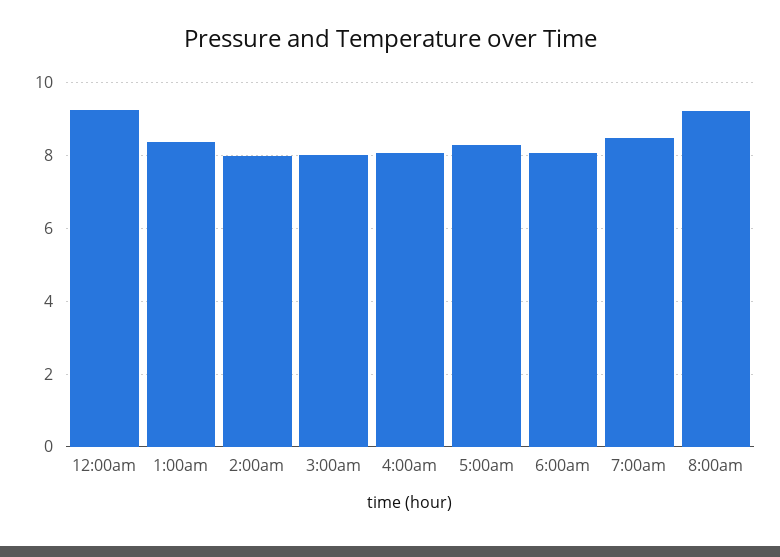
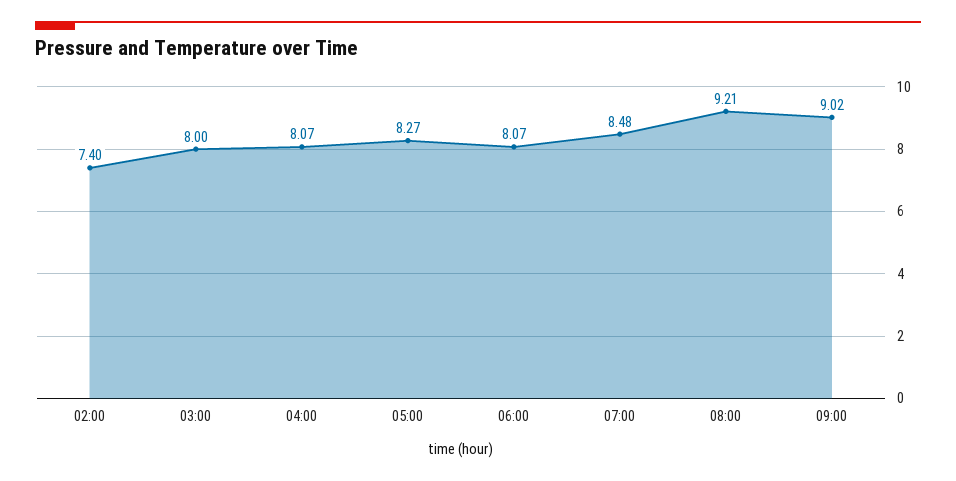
12:00am: 9.2 -> none
1:00am: 8.4 -> none
2:00am: 8 -> 7.4
09:00: none -> 9.02

